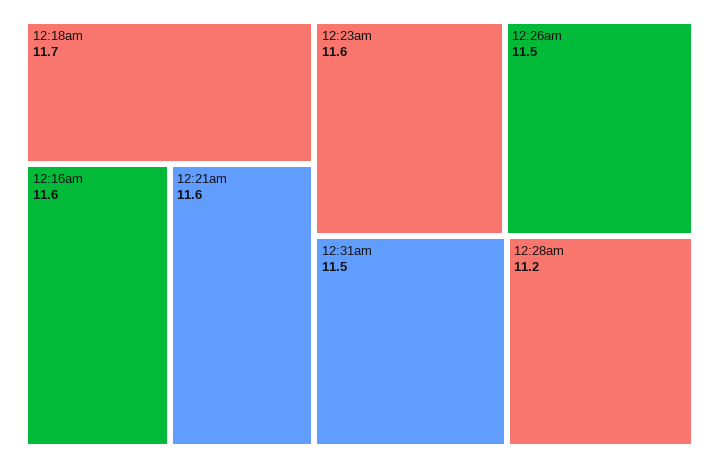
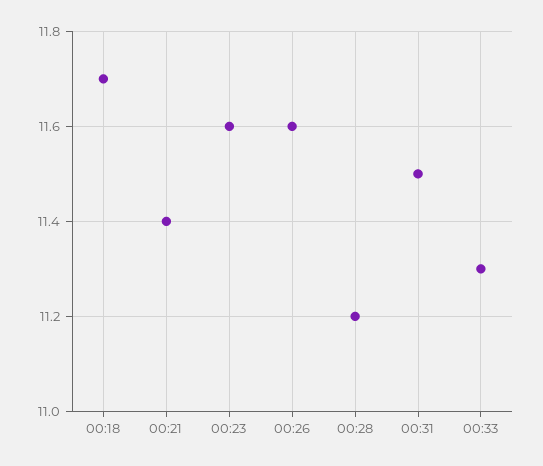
12:16am: 11.6 -> none
12:21am: 11.6 -> 11.4
12:26am: 11.5 -> 11.6
00:33: none -> 11.3

